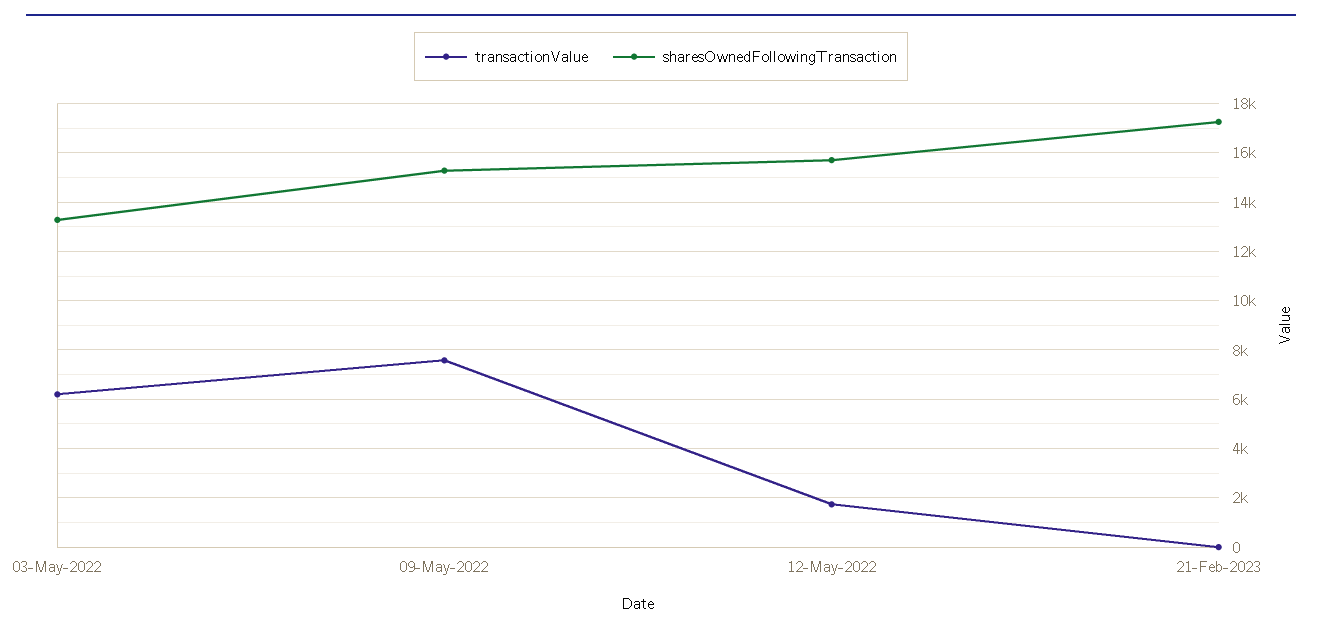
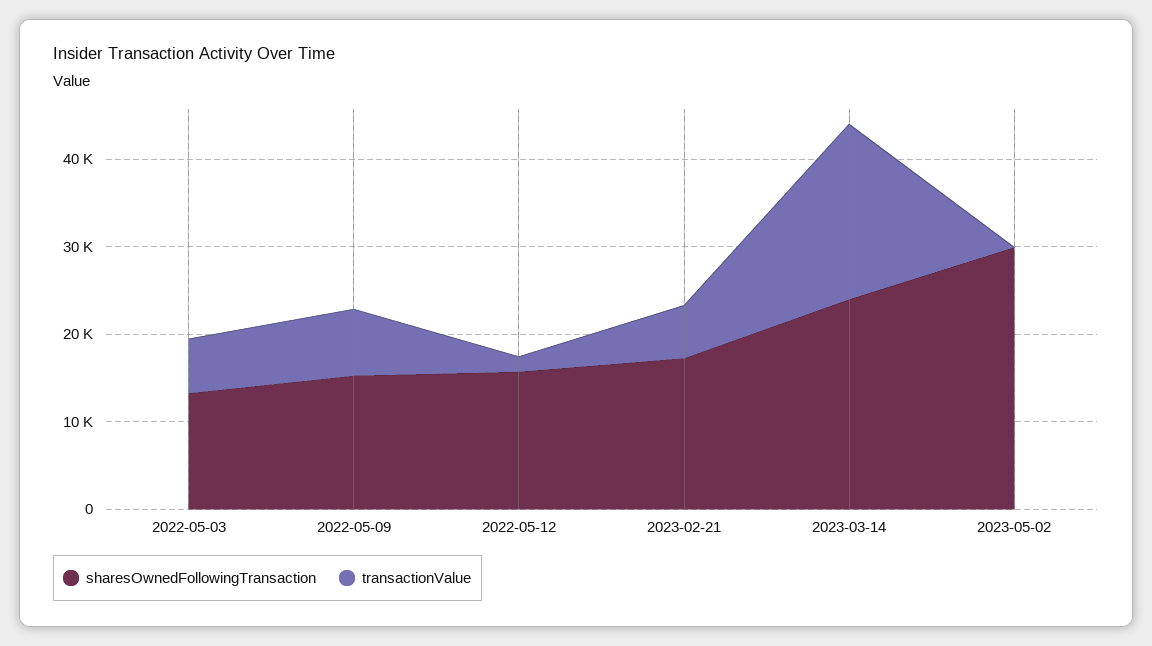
transactionValue, 21-Feb-2023: 0 -> 6000
sharesOwnedFollowingTransaction, 2023-03-14: none -> 24000
transactionValue, 2023-03-14: none -> 20000
sharesOwnedFollowingTransaction, 2023-05-02: none -> 30000
transactionValue, 2023-05-02: none -> 0

